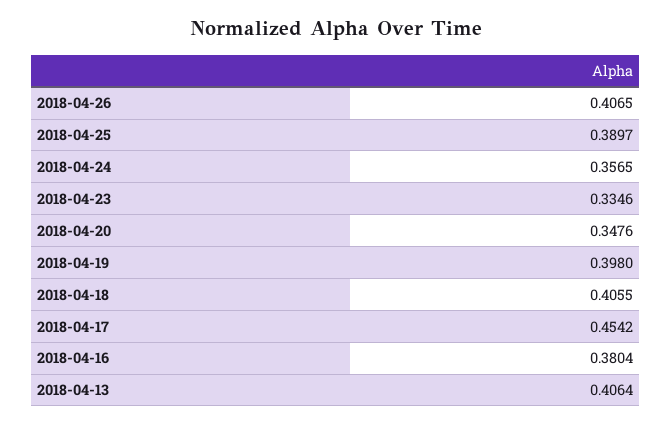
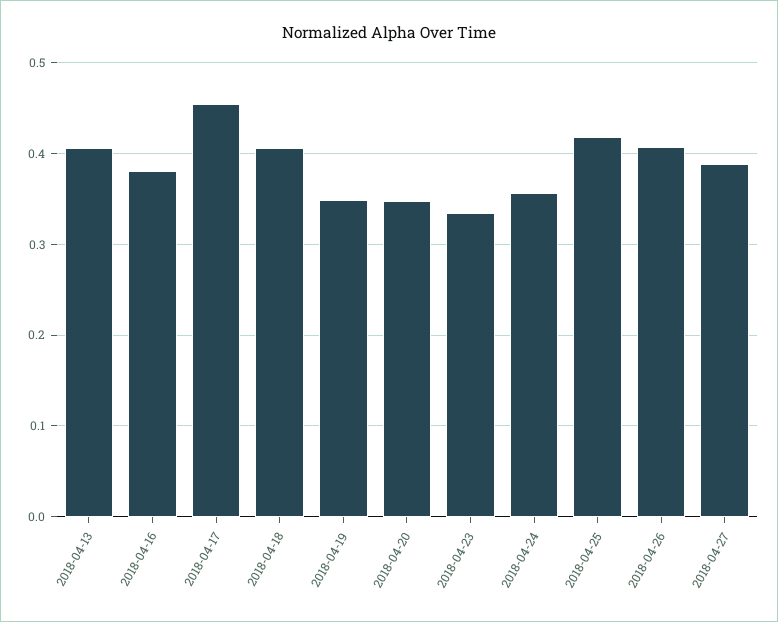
2018-04-25: 0.3897 -> 0.42
2018-04-19: 0.398 -> 0.35
2018-04-27: none -> 0.39

